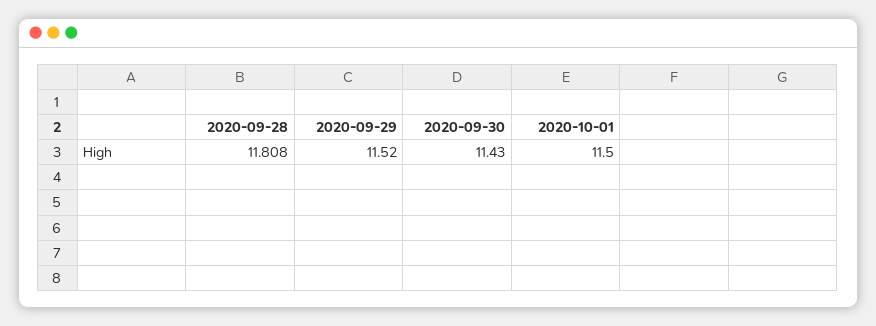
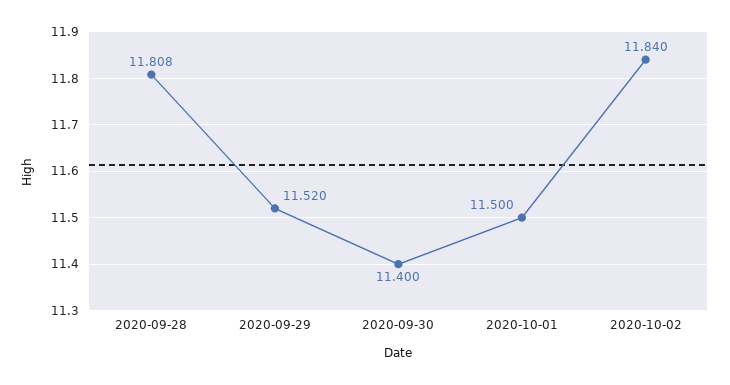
2020-09-30: 11.43 -> 11.4
2020-10-02: none -> 11.84

